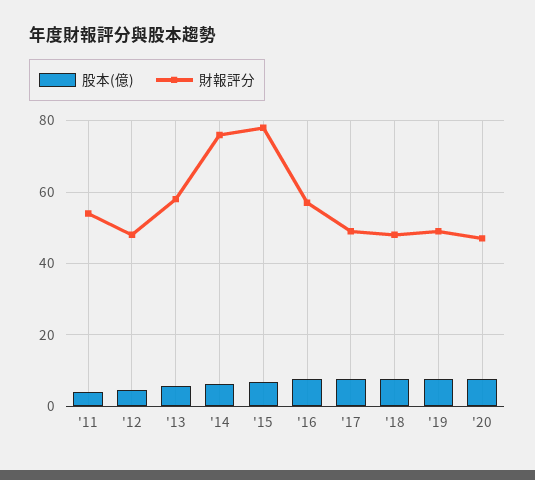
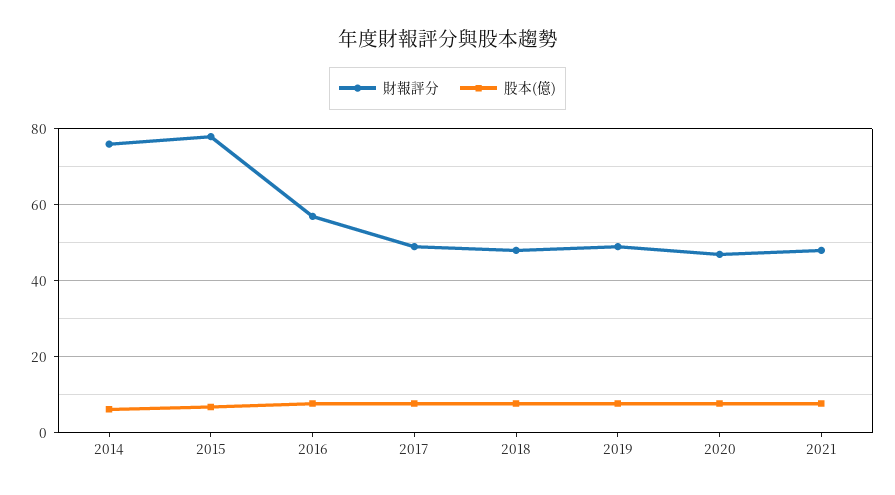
股本(億), '11: 4 -> none
財報評分, '11: 54 -> none
股本(億), '12: 4 -> none
財報評分, '12: 48 -> none
股本(億), '13: 6 -> none
財報評分, '13: 58 -> none
財報評分, 2021: none -> 48
股本(億), 2021: none -> 8

